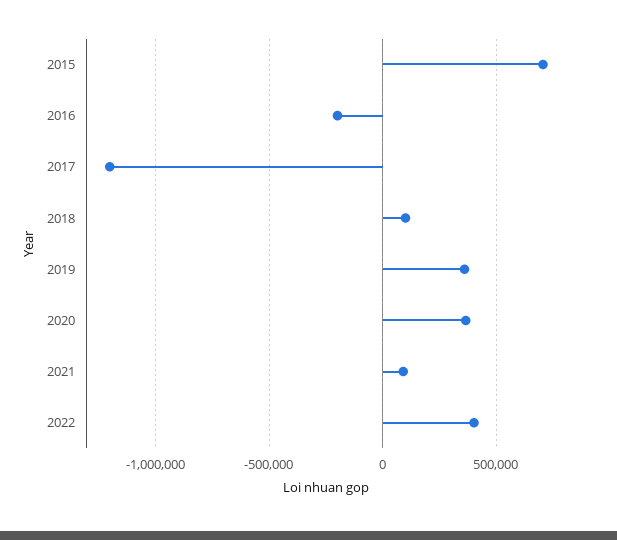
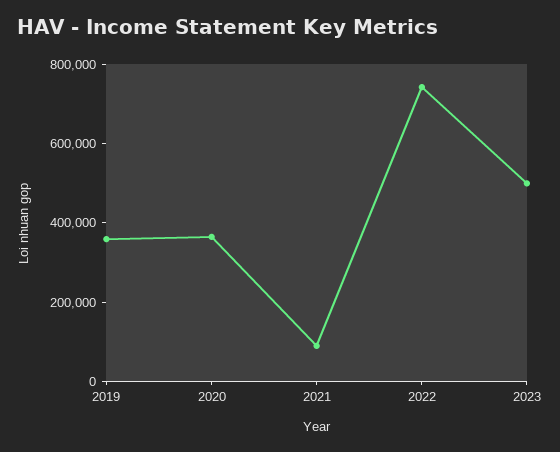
2015: 700000 -> none
2016: -200000 -> none
2017: -1200000 -> none
2018: 100000 -> none
2022: 400000 -> 750000
2023: none -> 500000

